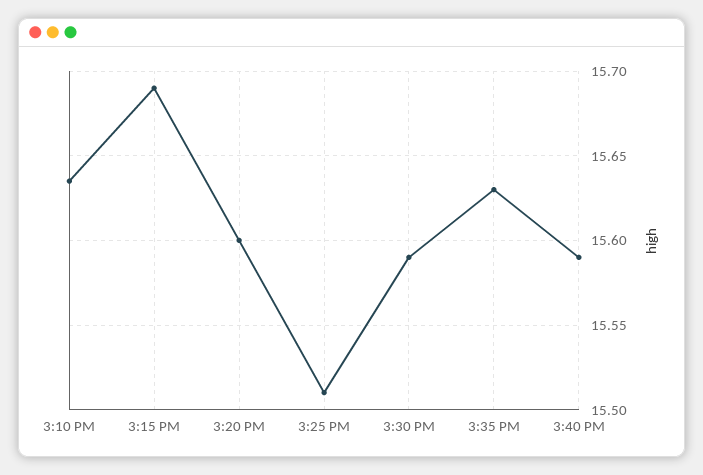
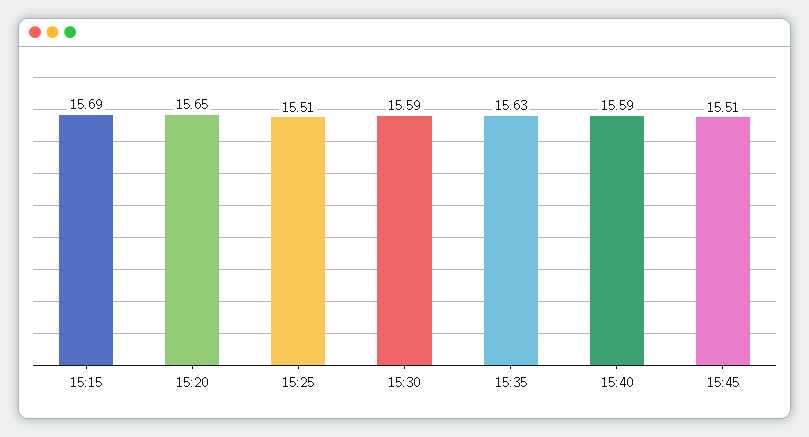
3:10 PM: 15.635 -> none
3:20 PM: 15.6 -> 15.65
15:45: none -> 15.51

